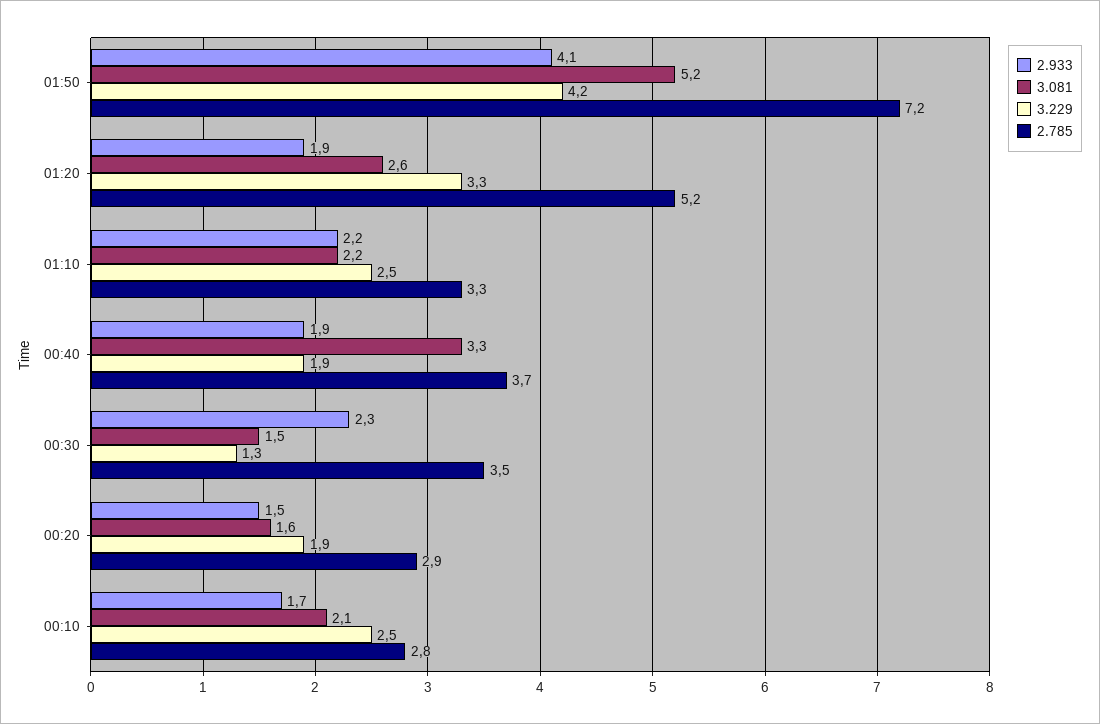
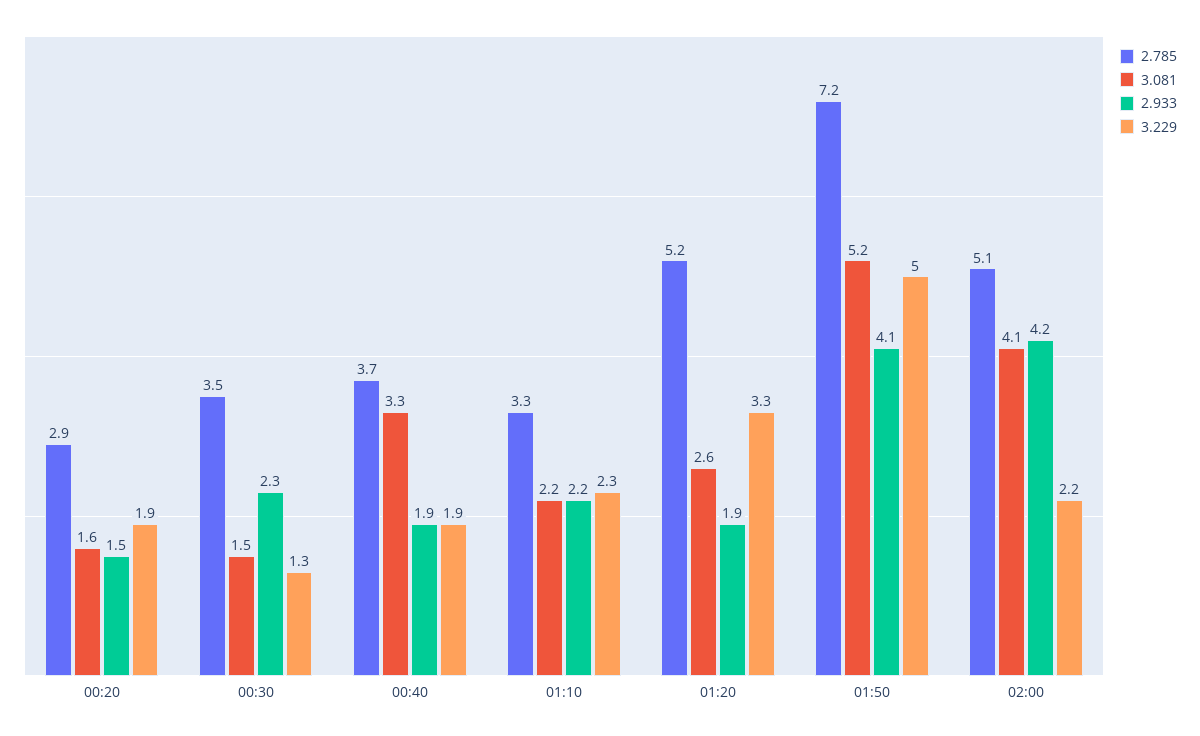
3.229, 01:50: 4.2 -> 5
3.229, 01:10: 2.5 -> 2.3
2.933, 00:10: 1.7 -> none
3.081, 00:10: 2.1 -> none
3.229, 00:10: 2.5 -> none
2.785, 00:10: 2.8 -> none
2.785, 02:00: none -> 5.1
3.081, 02:00: none -> 4.1
2.933, 02:00: none -> 4.2
3.229, 02:00: none -> 2.2

